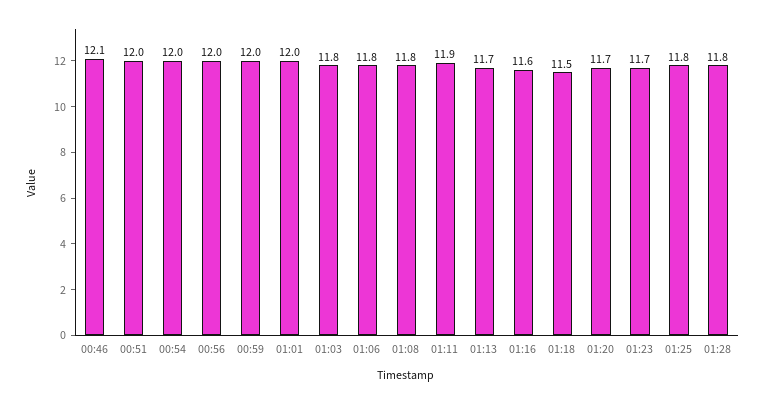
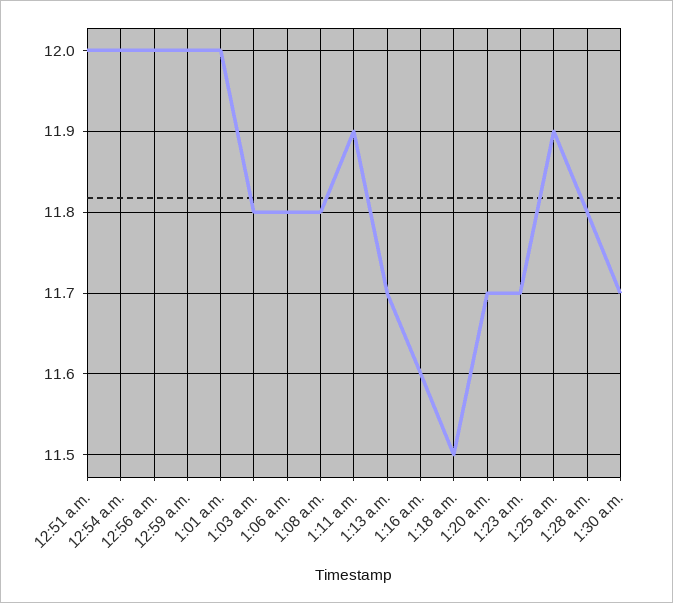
00:46: 12.1 -> none
01:25: 11.8 -> 11.9
1:30 a.m.: none -> 11.7

